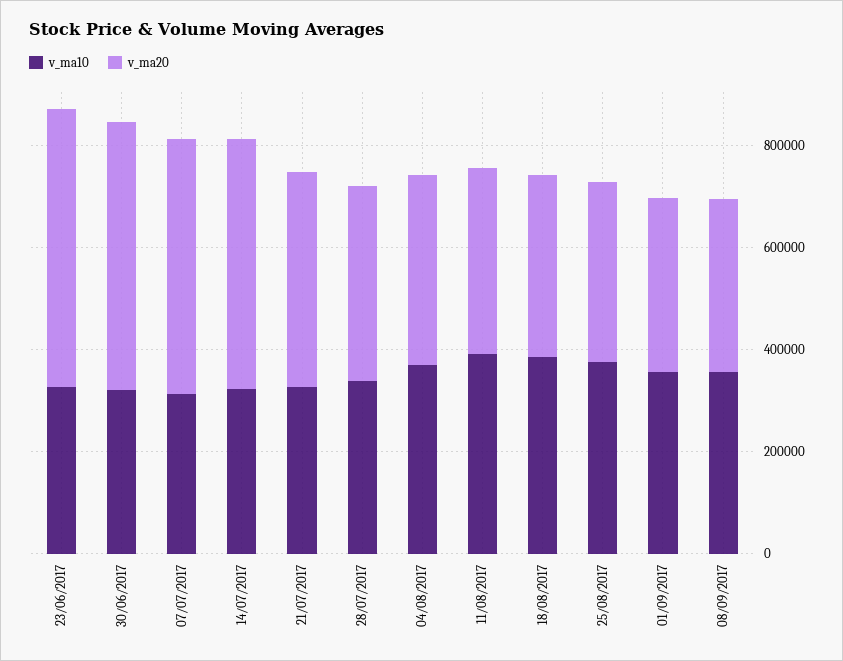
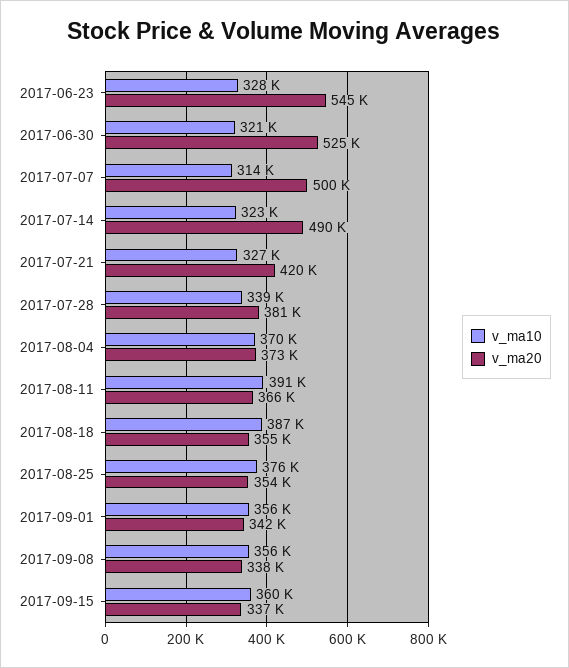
v_ma10, 2017-09-15: none -> 360000
v_ma20, 2017-09-15: none -> 337000

